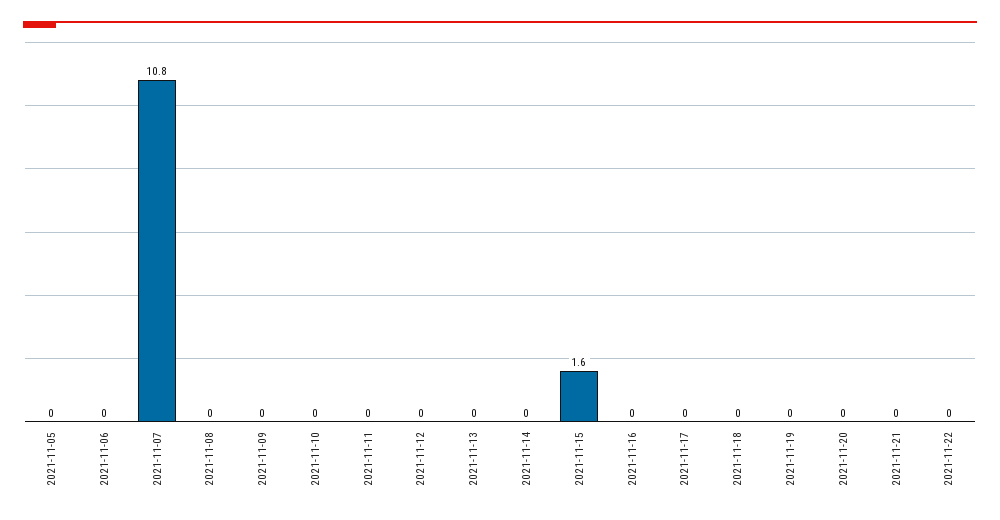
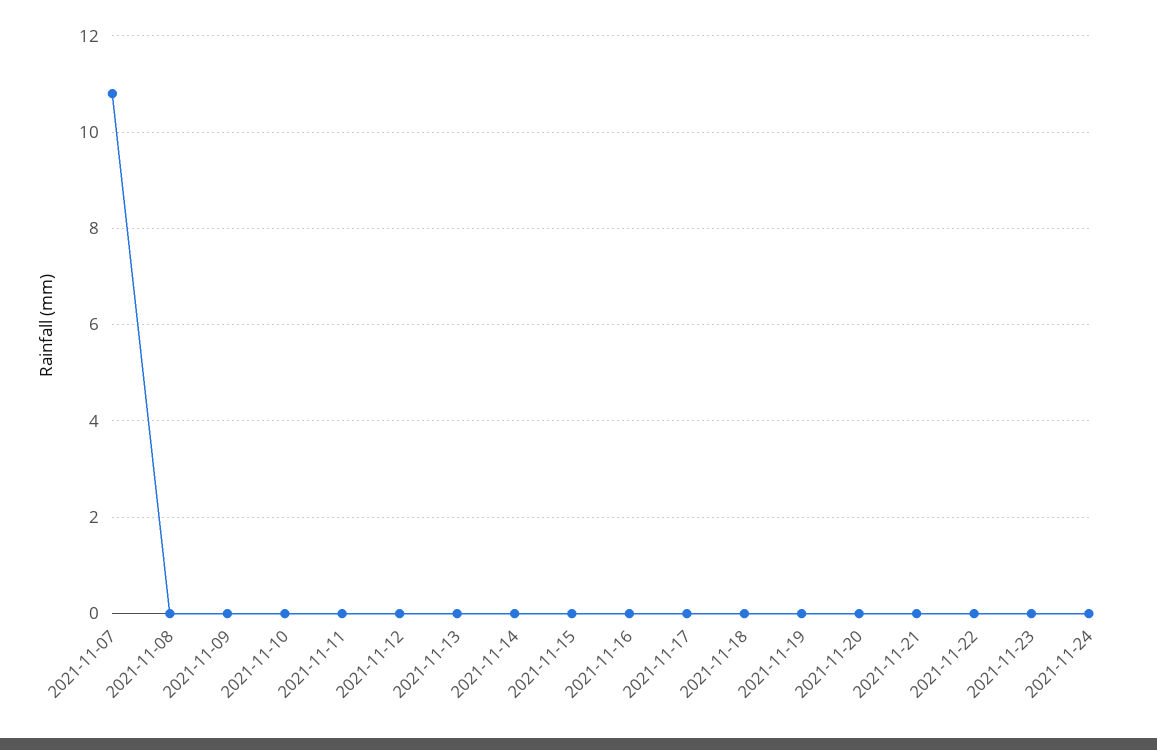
2021-11-05: 0 -> none
2021-11-06: 0 -> none
2021-11-15: 1.6 -> 0
2021-11-23: none -> 0
2021-11-24: none -> 0

